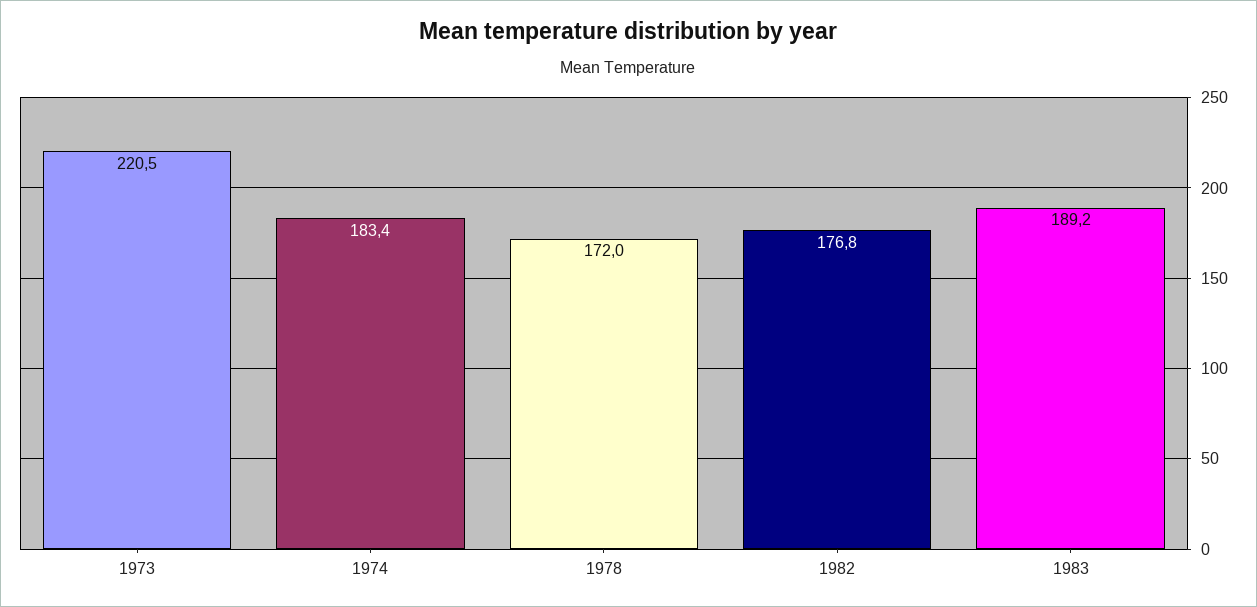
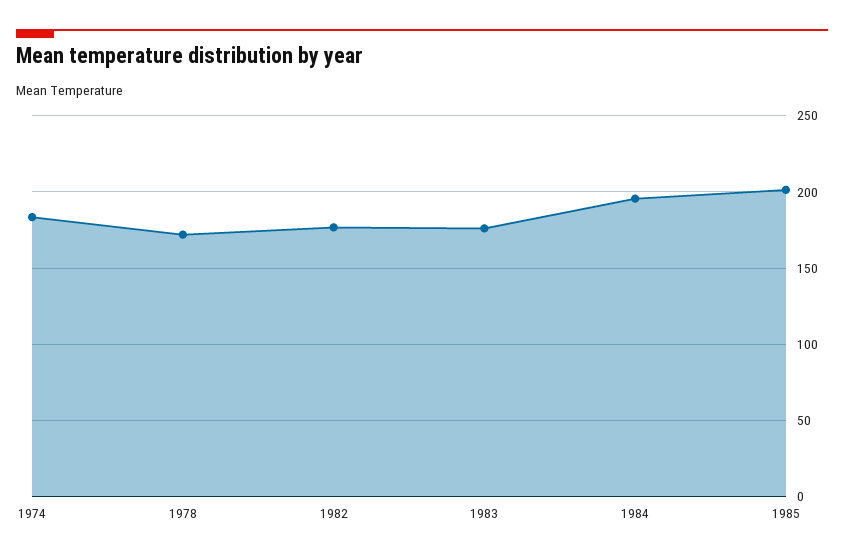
1973: 220.5 -> none
1983: 189.2 -> 175
1984: none -> 195
1985: none -> 200

